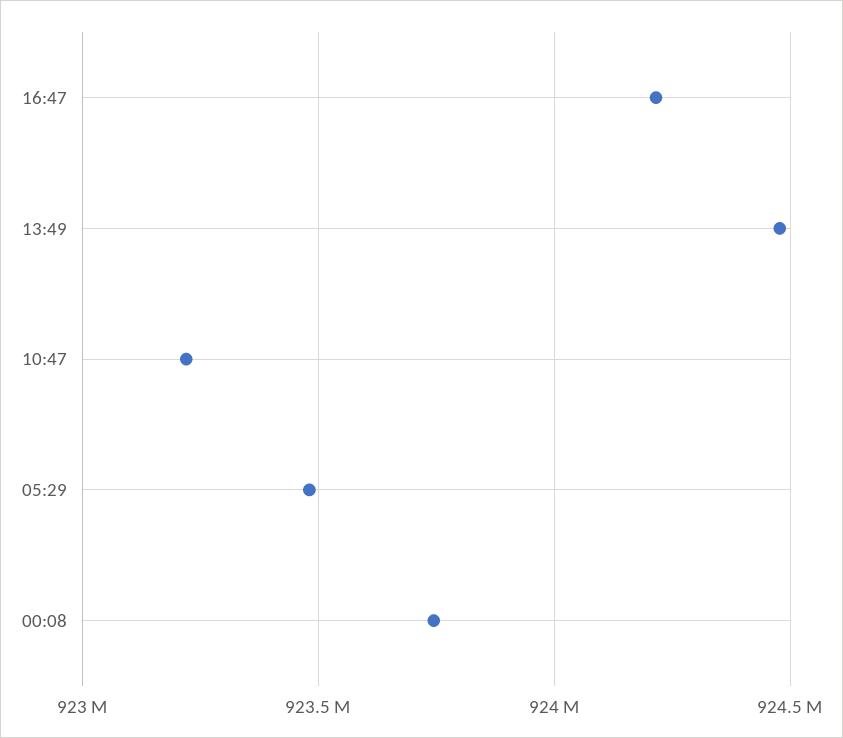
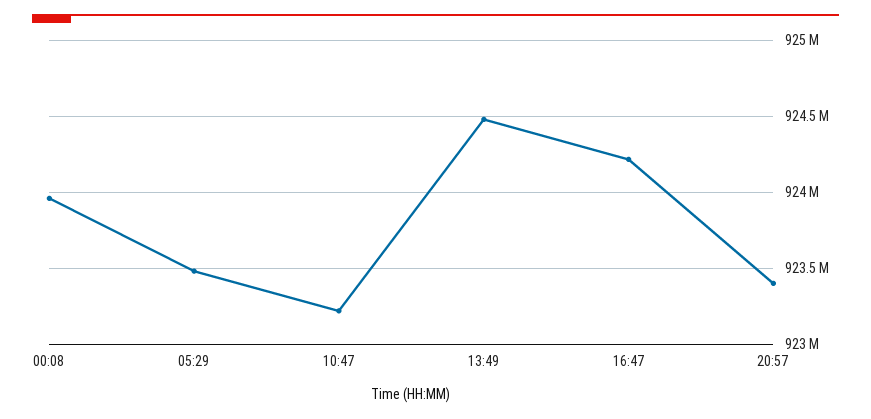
00:08: 923750000 -> 923950000
20:57: none -> 923400000

